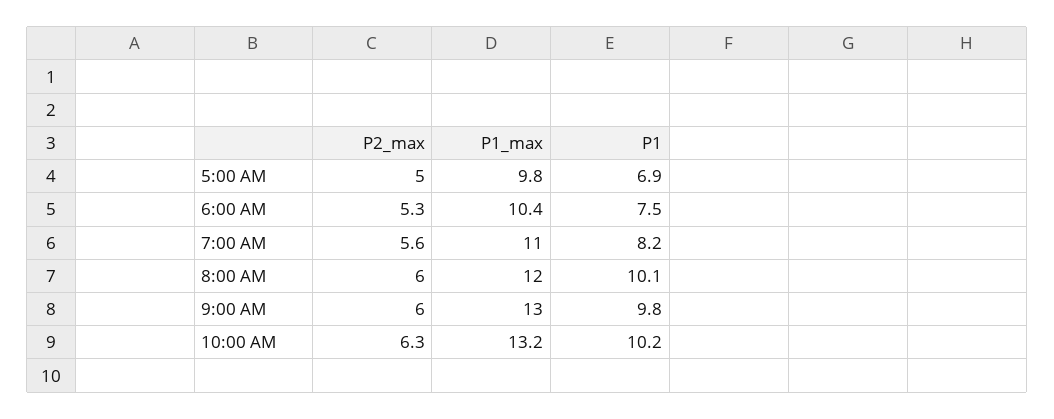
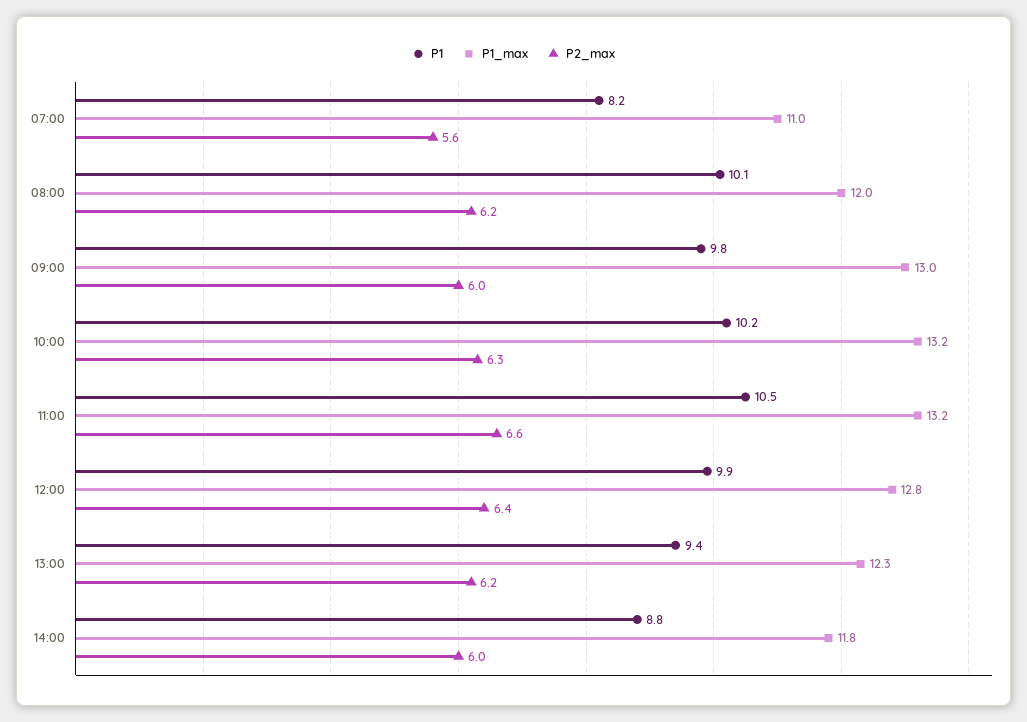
P2_max, 5:00 AM: 5 -> none
P1_max, 5:00 AM: 9.8 -> none
P1, 5:00 AM: 6.9 -> none
P2_max, 6:00 AM: 5.3 -> none
P1_max, 6:00 AM: 10.4 -> none
P1, 6:00 AM: 7.5 -> none
P2_max, 8:00 AM: 6 -> 6.2
P1, 11:00: none -> 10.5
P1_max, 11:00: none -> 13.2
P2_max, 11:00: none -> 6.6
P1, 12:00: none -> 9.9
P1_max, 12:00: none -> 12.8
P2_max, 12:00: none -> 6.4
P1, 13:00: none -> 9.4
P1_max, 13:00: none -> 12.3
P2_max, 13:00: none -> 6.2
P1, 14:00: none -> 8.8
P1_max, 14:00: none -> 11.8
P2_max, 14:00: none -> 6

